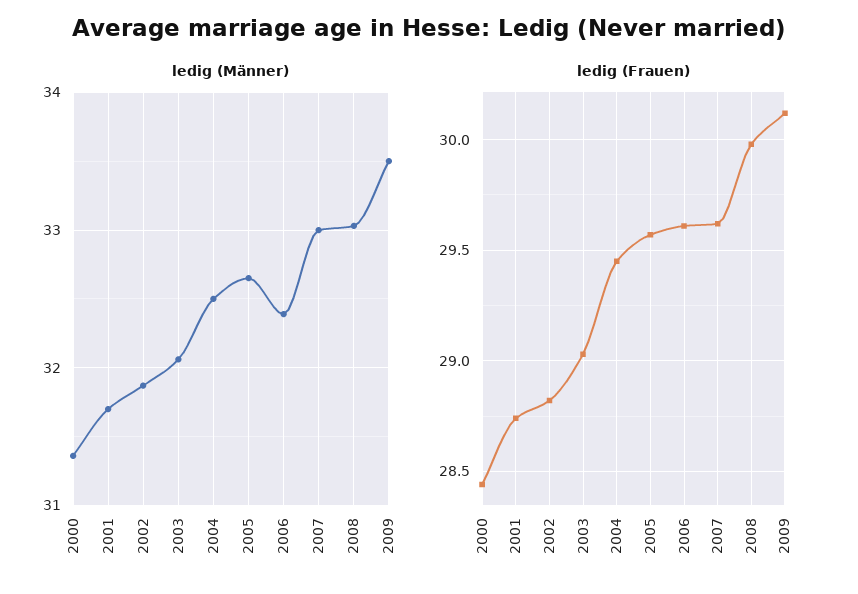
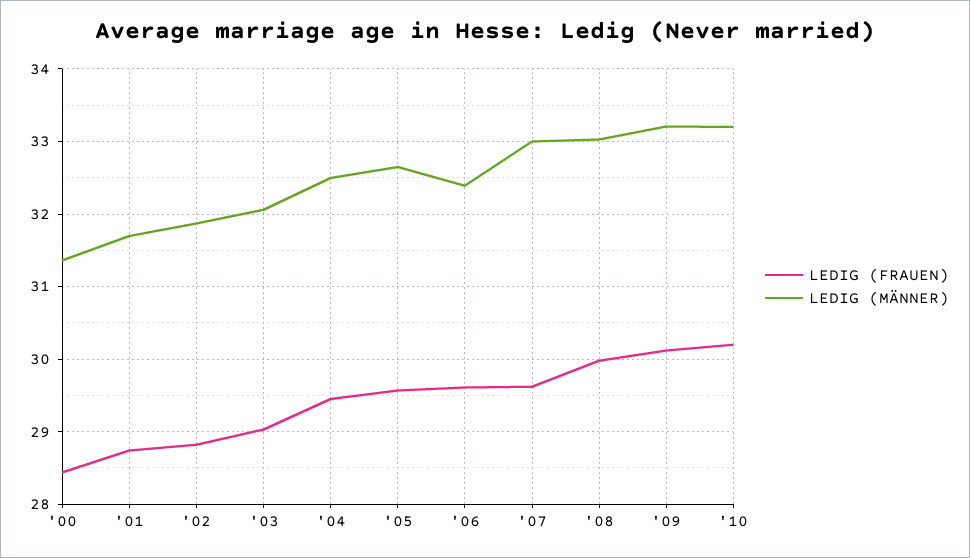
ledig (Männer), 2009: 33.5 -> 33.2
ledig (Frauen), '10: none -> 30.2
ledig (Männer), '10: none -> 33.2

